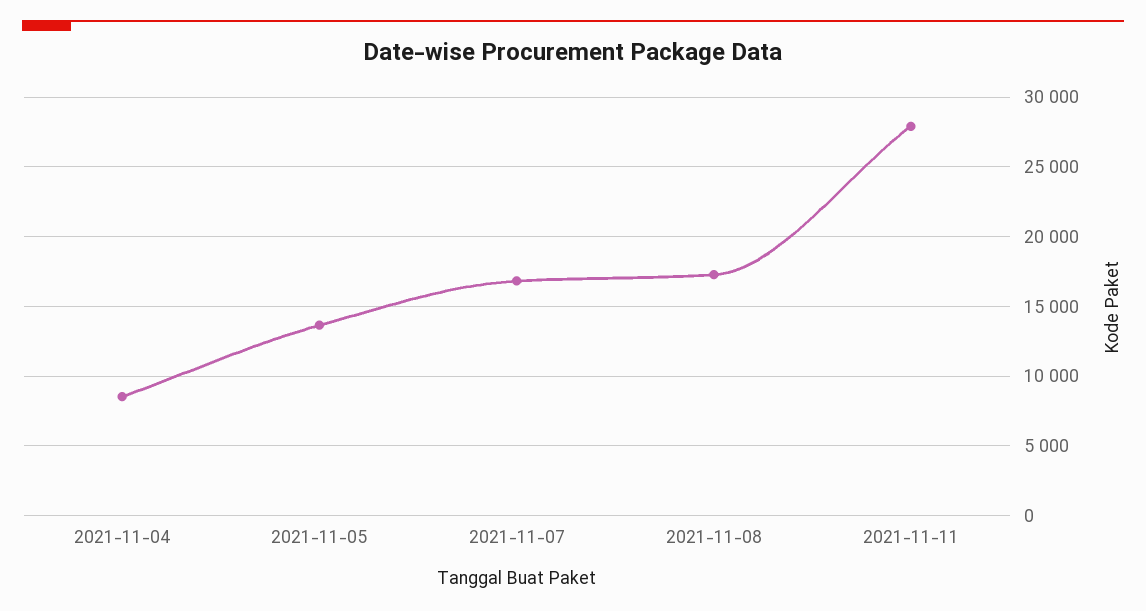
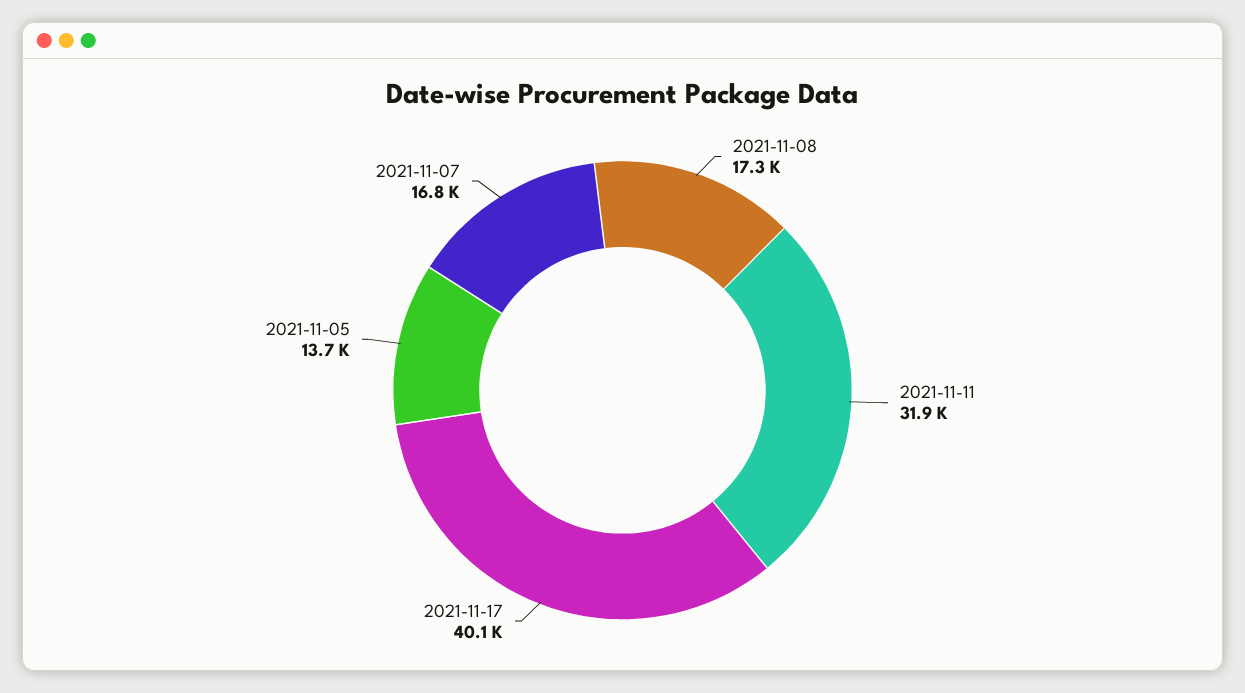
2021-11-04: 8500 -> none
2021-11-11: 28000 -> 31900
2021-11-17: none -> 40100

